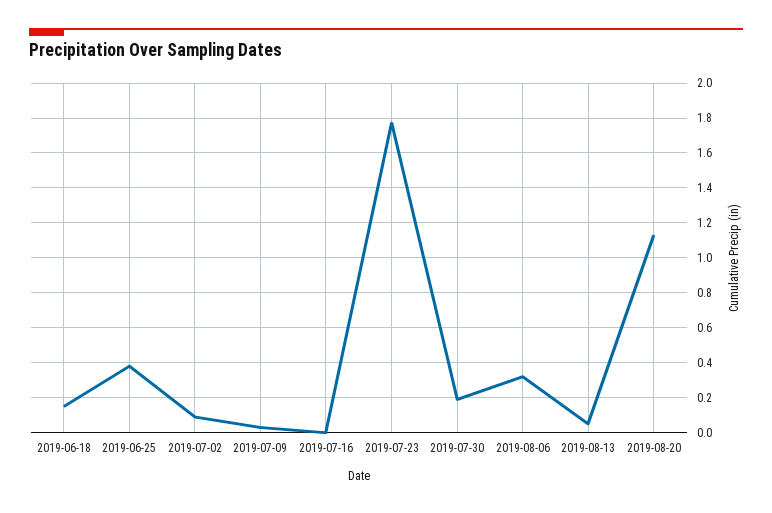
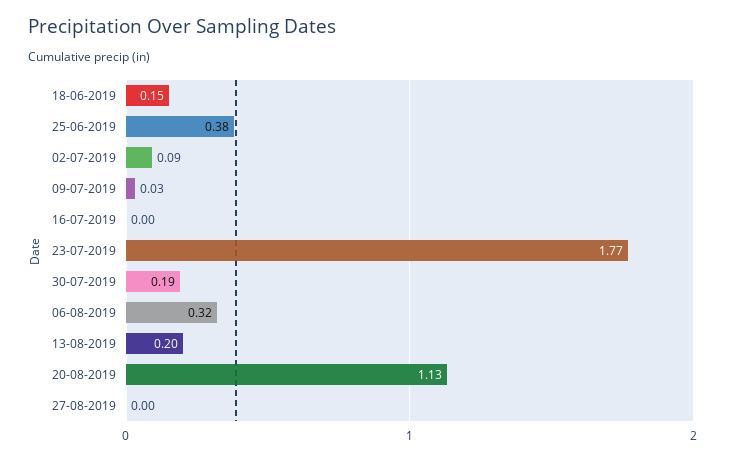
2019-08-13: 0.05 -> 0.2
27-08-2019: none -> 0

